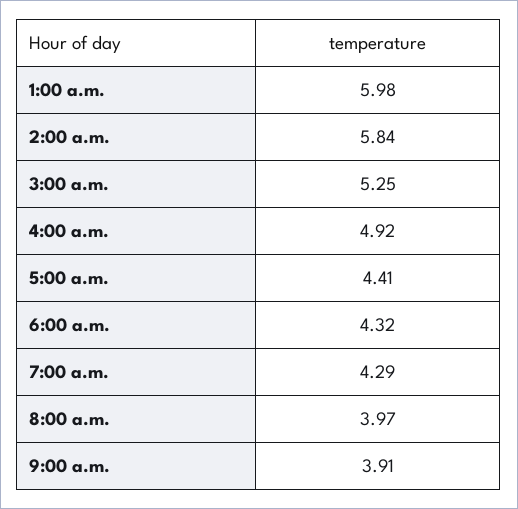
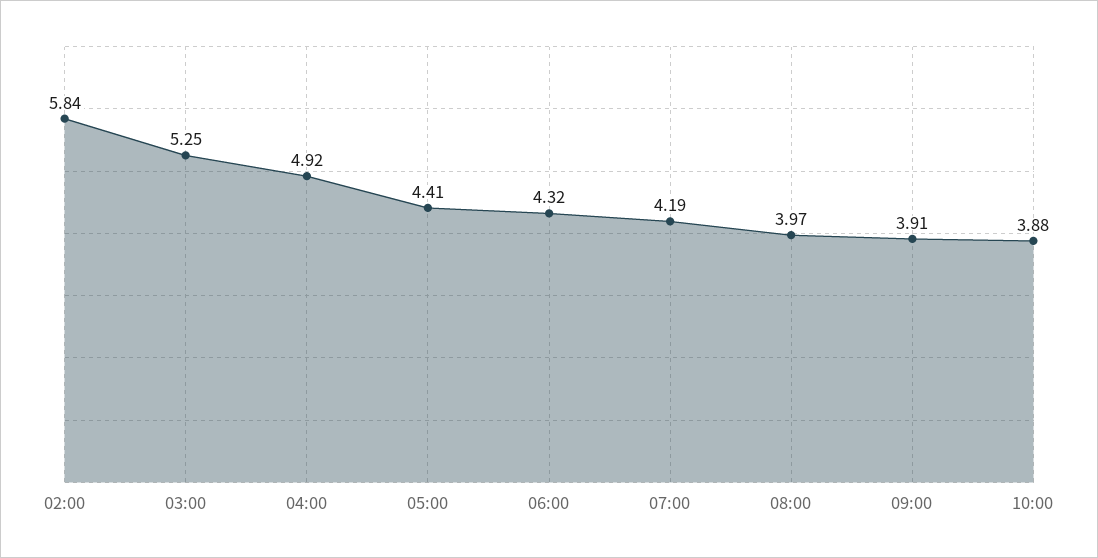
1:00 a.m.: 5.98 -> none
7:00 a.m.: 4.29 -> 4.19
10:00: none -> 3.88

